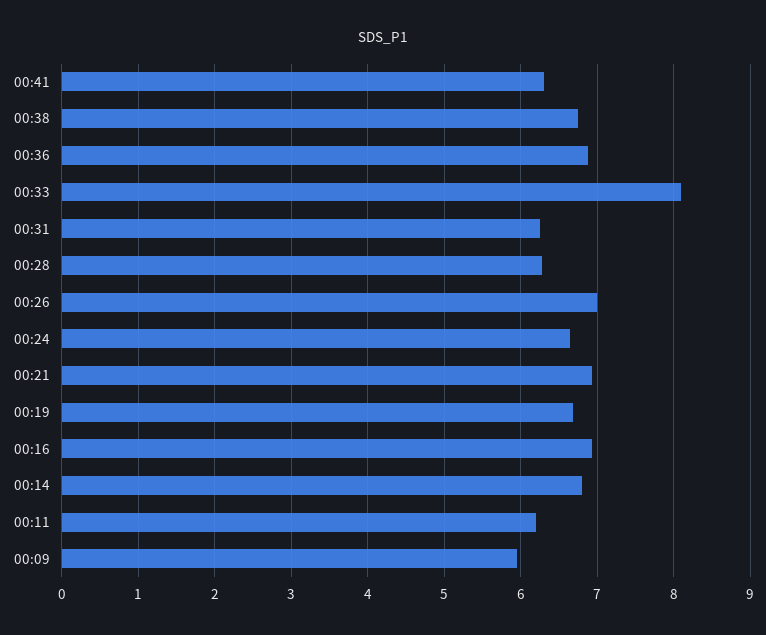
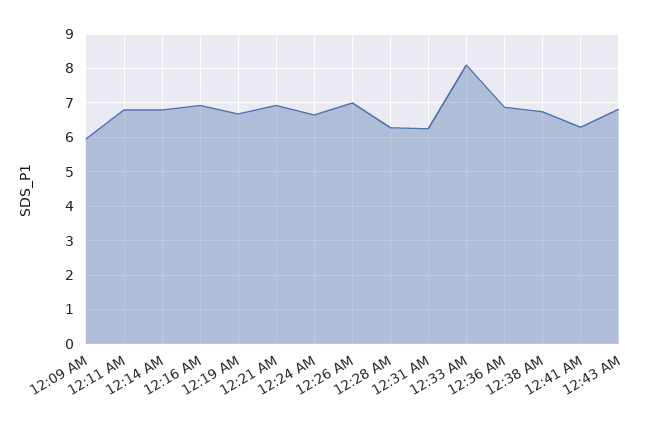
00:11: 6.2 -> 6.8
12:43 AM: none -> 6.8

